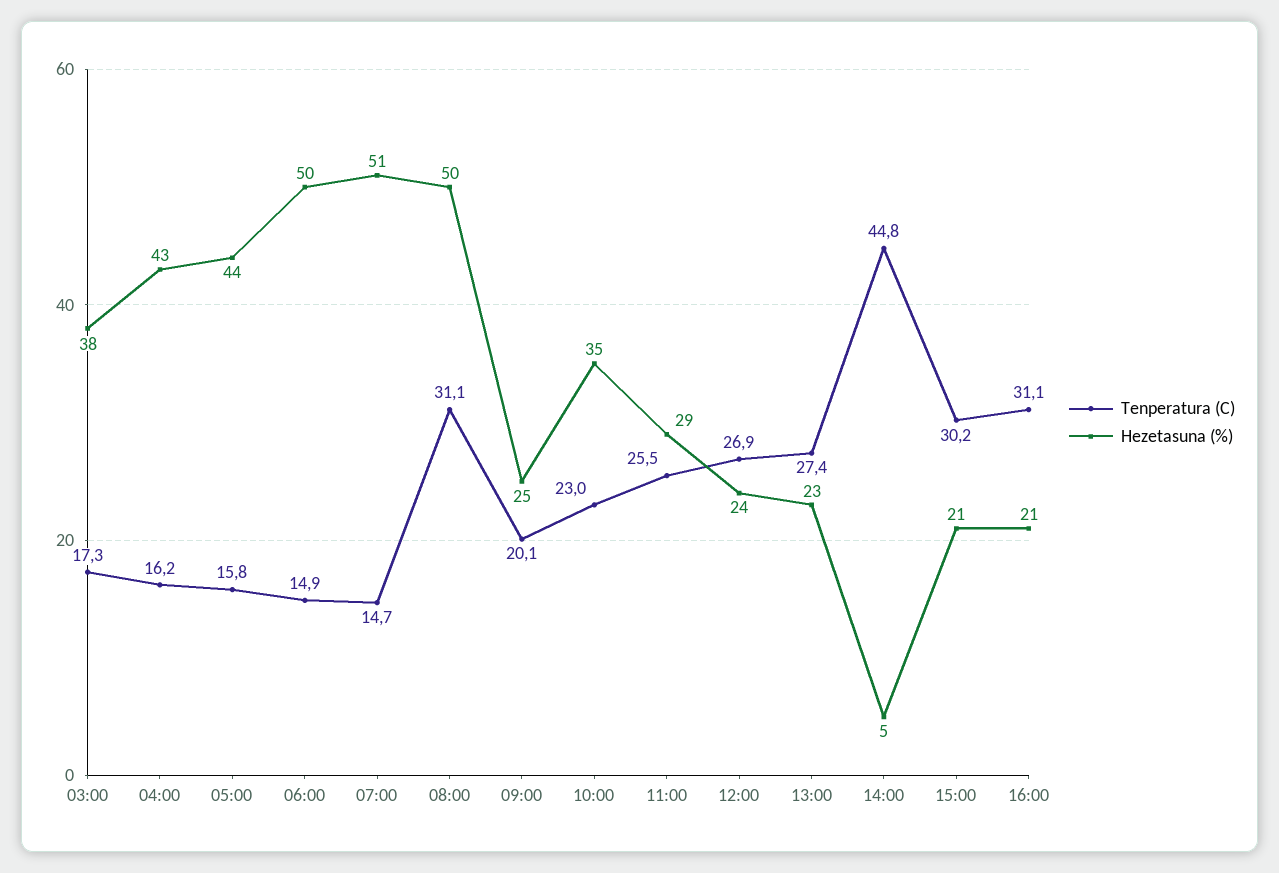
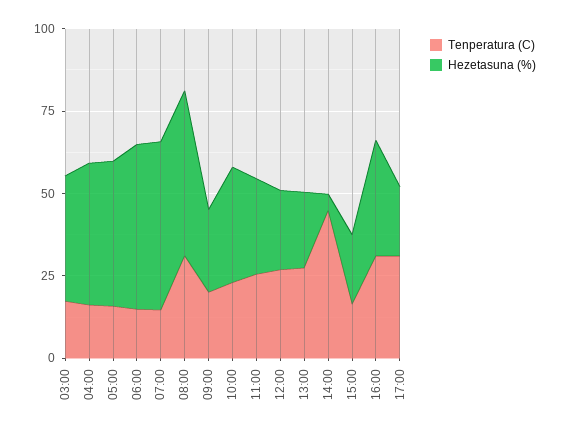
Tenperatura (C), 15:00: 30.2 -> 15
Hezetasuna (%), 16:00: 21 -> 35
Tenperatura (C), 17:00: none -> 30
Hezetasuna (%), 17:00: none -> 20

